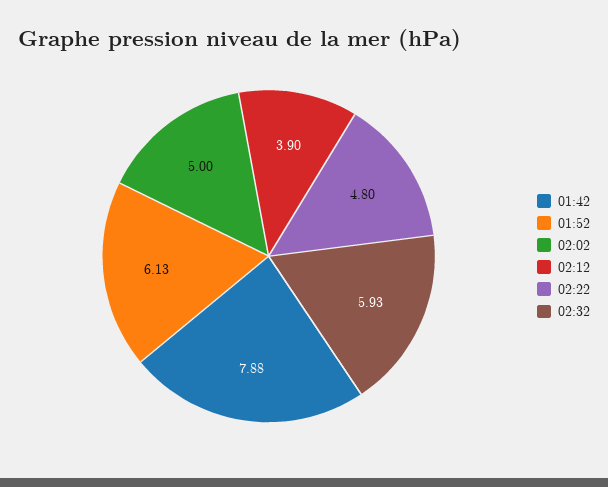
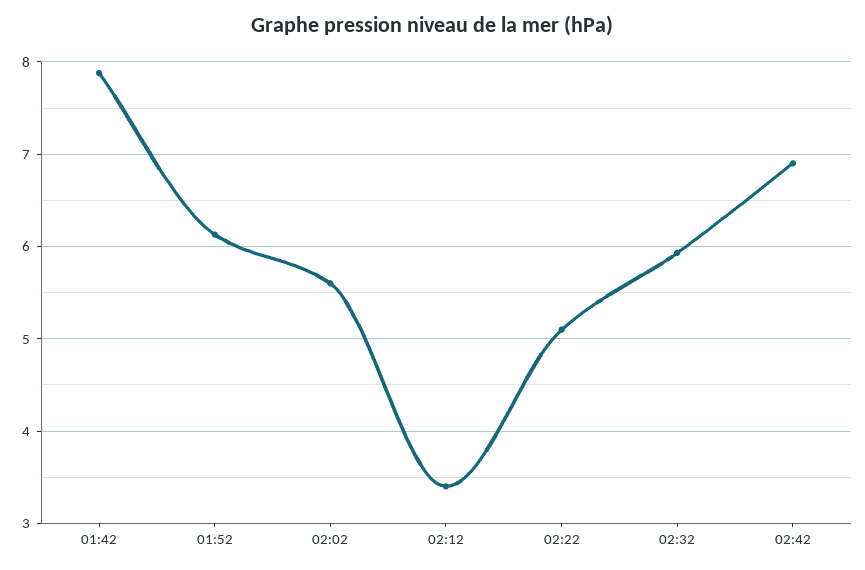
02:02: 5 -> 5.6
02:12: 3.9 -> 3.4
02:22: 4.8 -> 5.1
02:42: none -> 6.9

